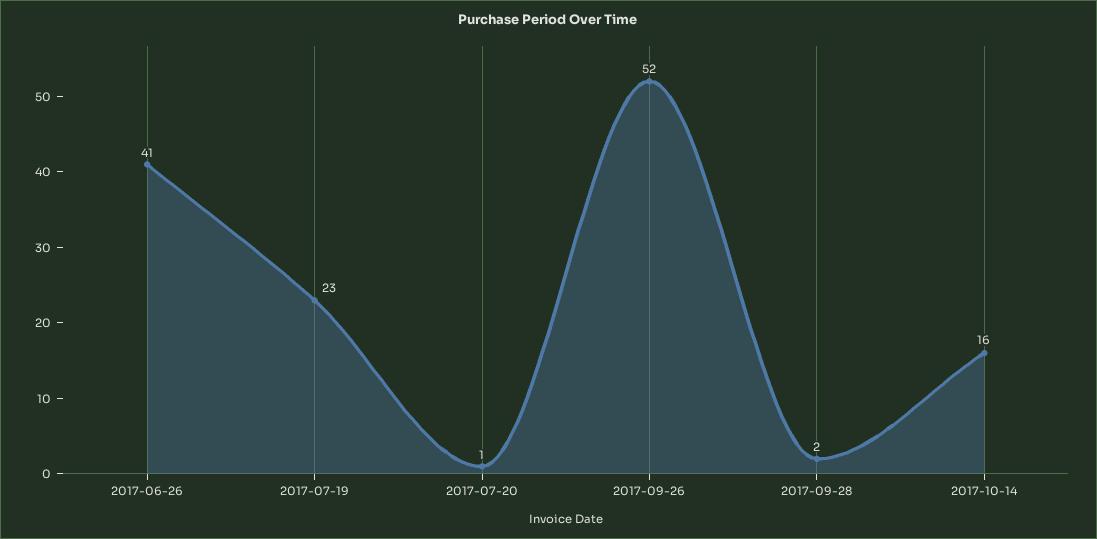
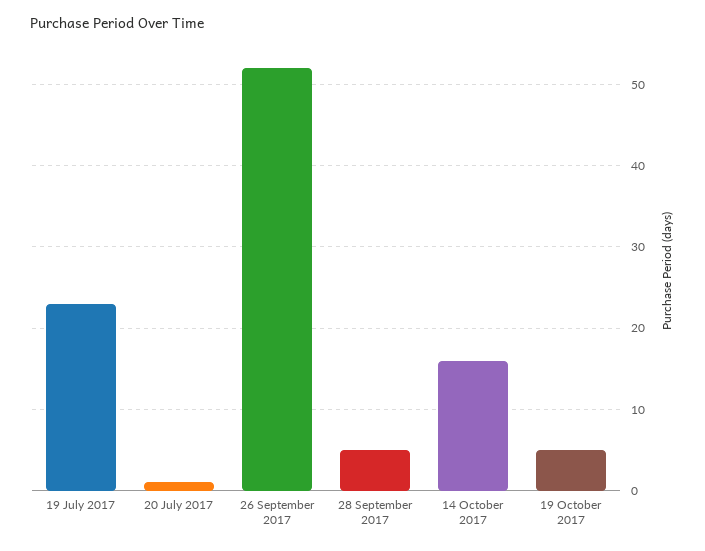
2017-06-26: 41 -> none
2017-09-28: 2 -> 5
19 October 2017: none -> 5

